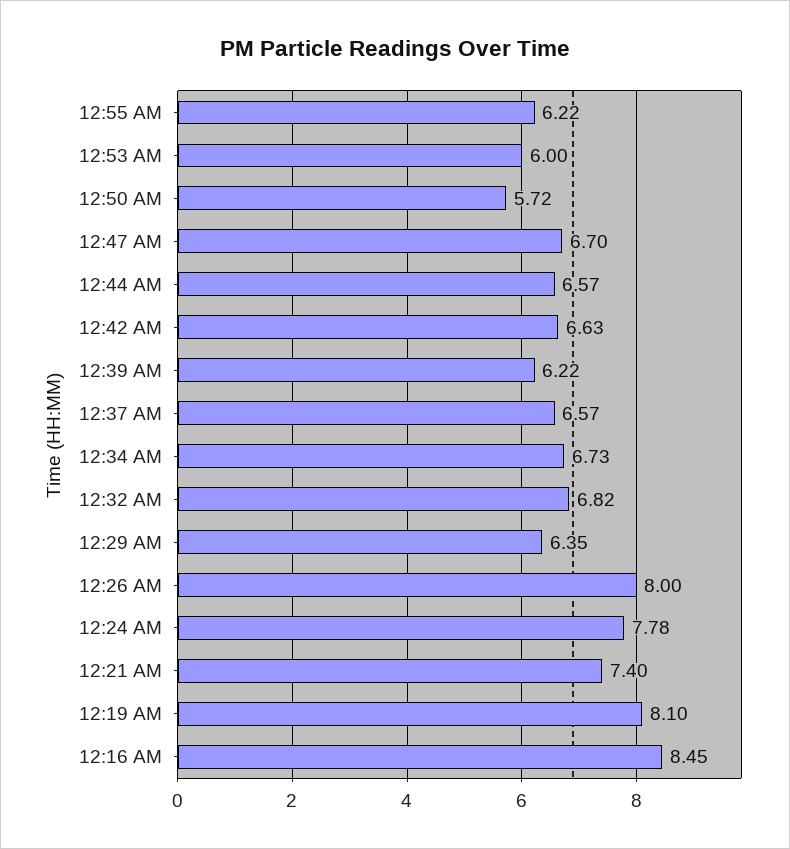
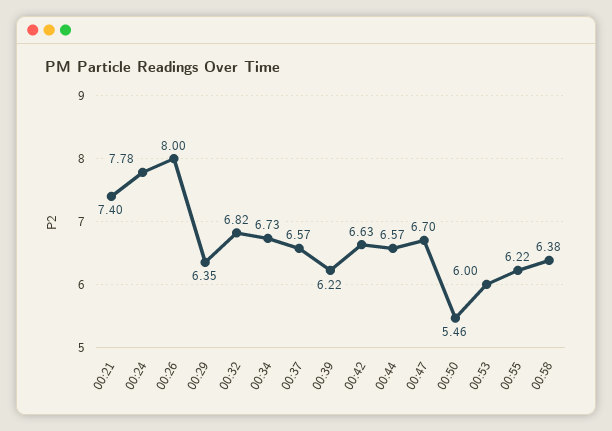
12:50 AM: 5.72 -> 5.46
12:19 AM: 8.1 -> none
12:16 AM: 8.45 -> none
00:58: none -> 6.38

